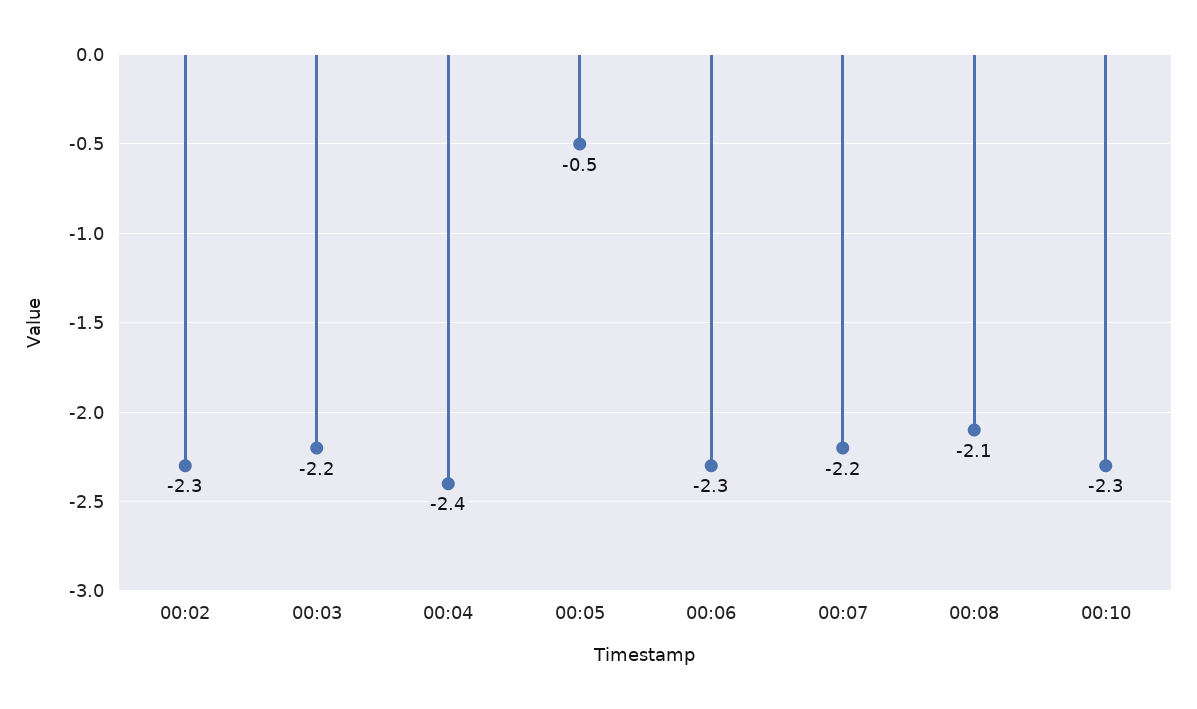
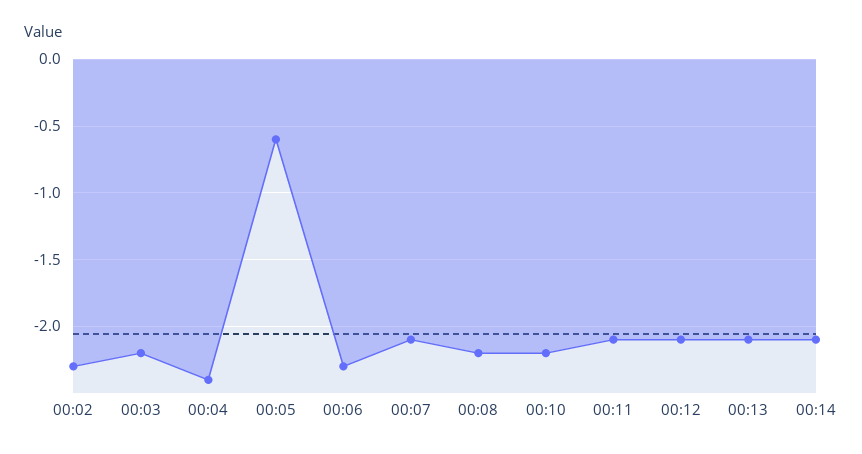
00:05: -0.5 -> -0.6
00:07: -2.2 -> -2.1
00:08: -2.1 -> -2.2
00:10: -2.3 -> -2.2
00:11: none -> -2.1
00:12: none -> -2.1
00:13: none -> -2.1
00:14: none -> -2.1

